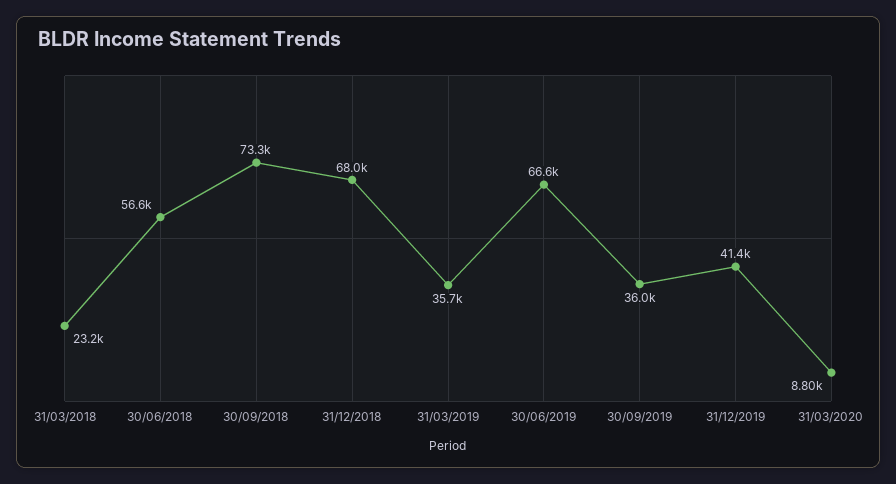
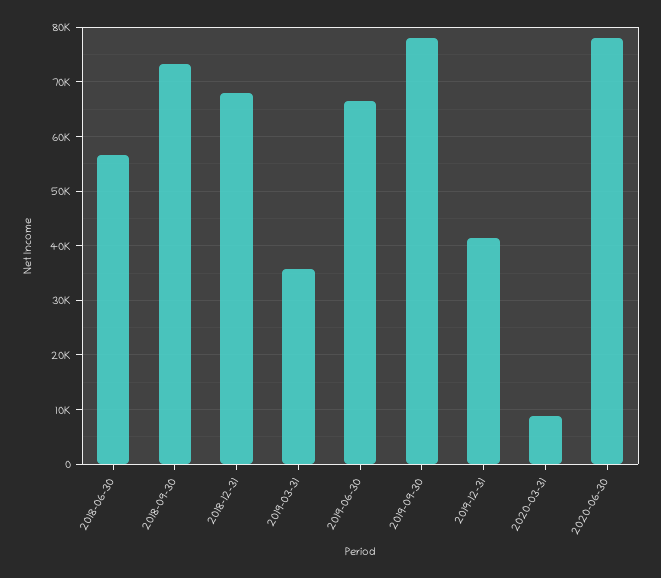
31/03/2018: 23200 -> none
30/09/2019: 36000 -> 78000
2020-06-30: none -> 78000

